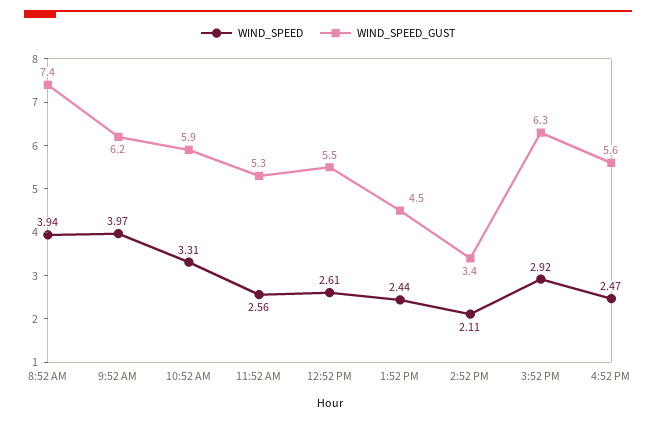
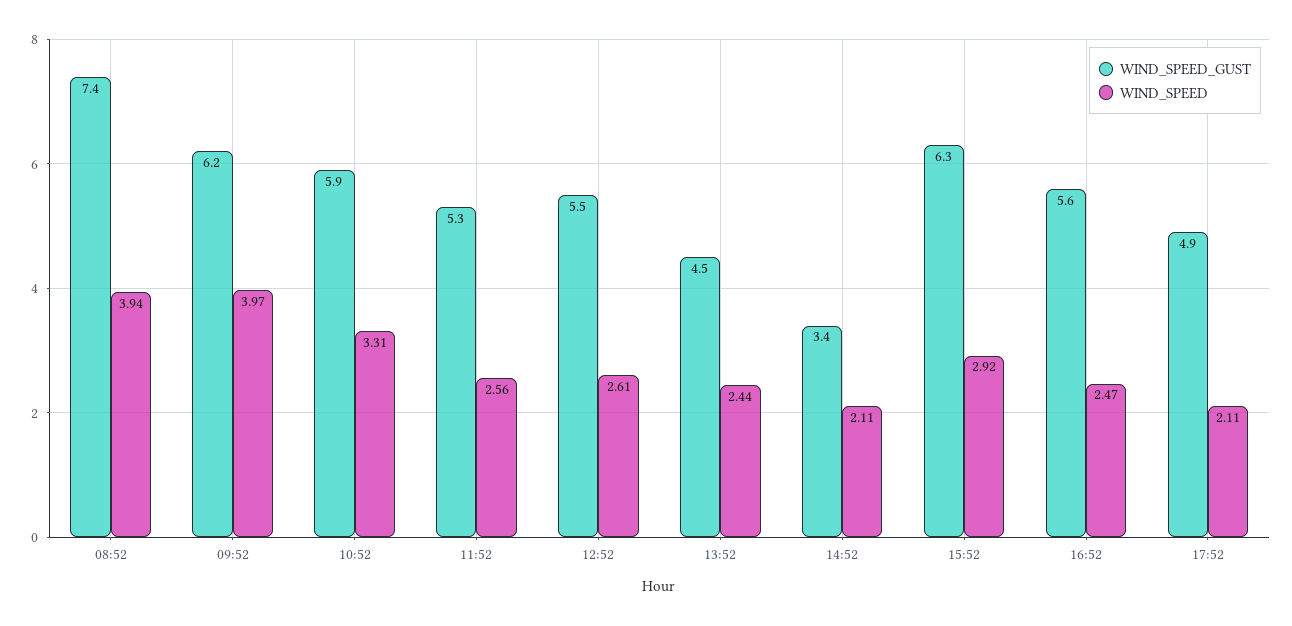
WIND_SPEED_GUST, 17:52: none -> 4.9
WIND_SPEED, 17:52: none -> 2.11

